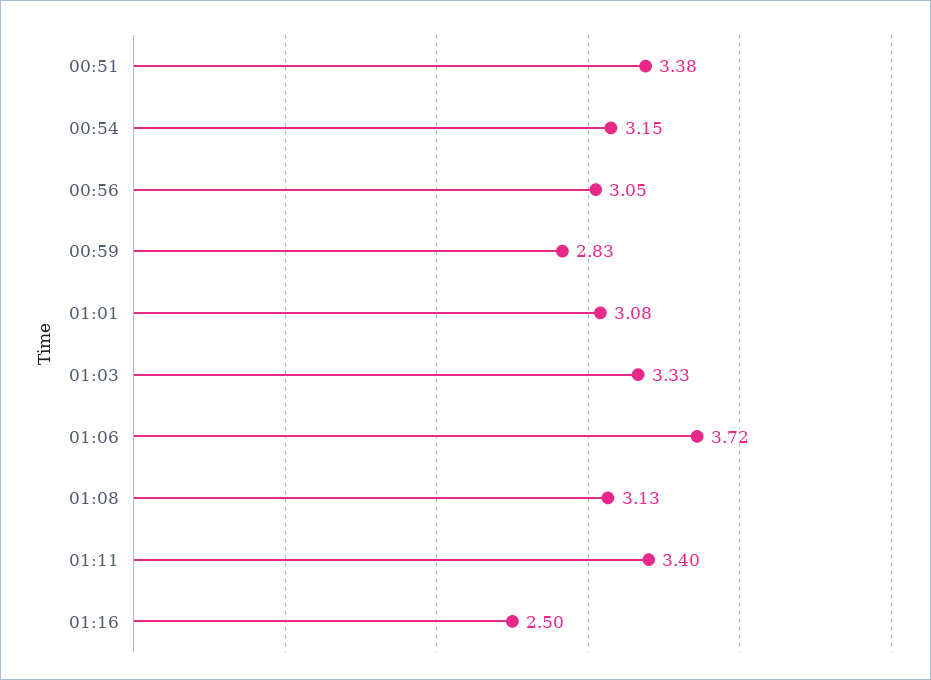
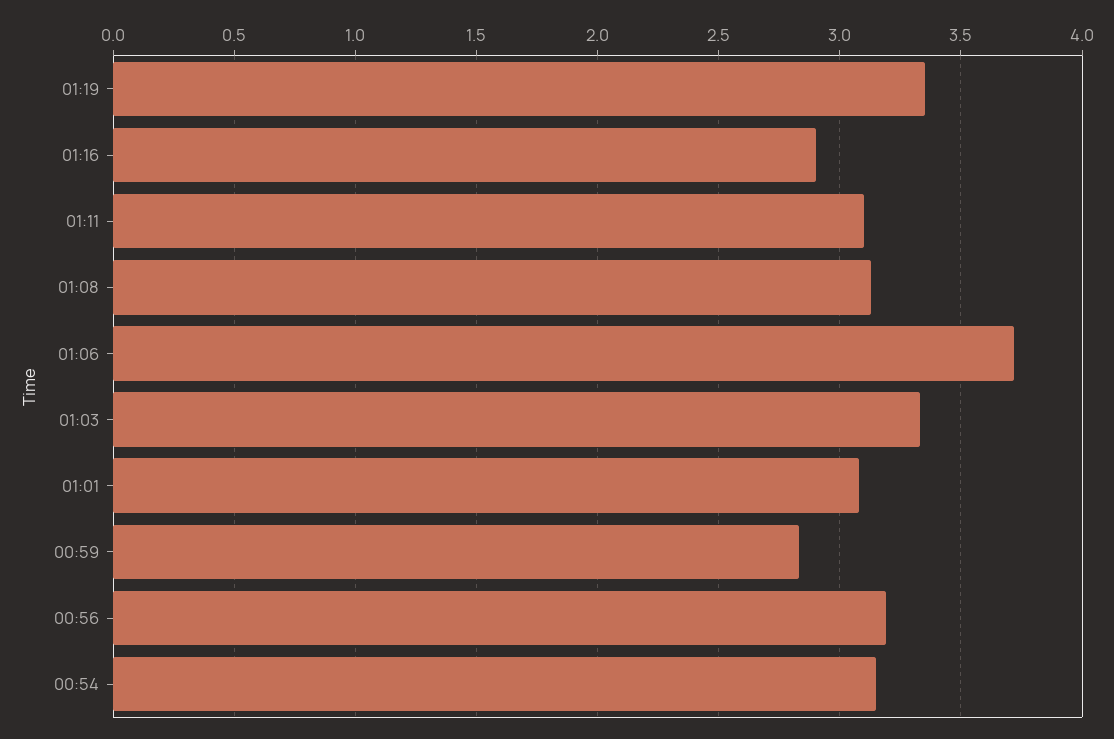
00:51: 3.38 -> none
00:56: 3.05 -> 3.2
01:11: 3.4 -> 3.1
01:16: 2.5 -> 2.9
01:19: none -> 3.35

